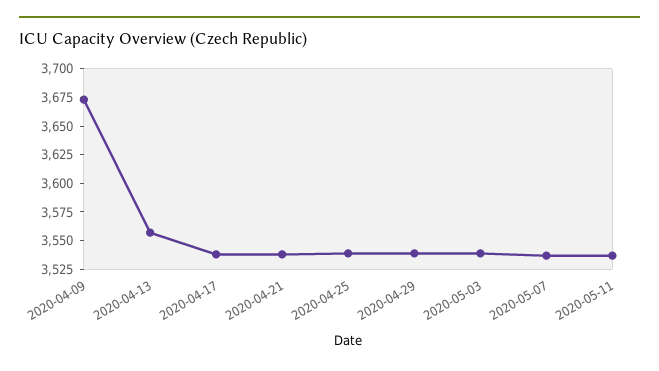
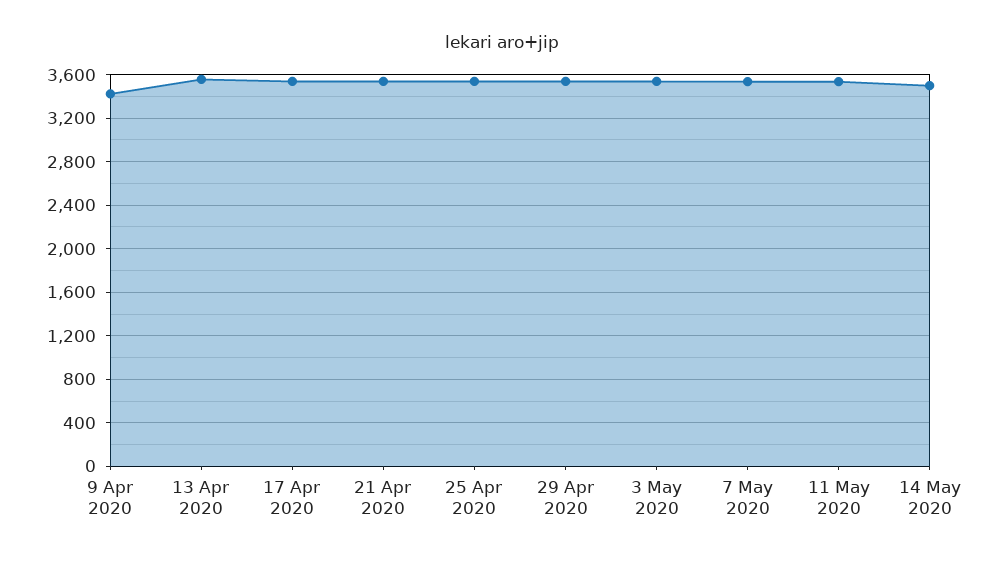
2020-04-09: 3675 -> 3400
14 May 2020: none -> 3500

